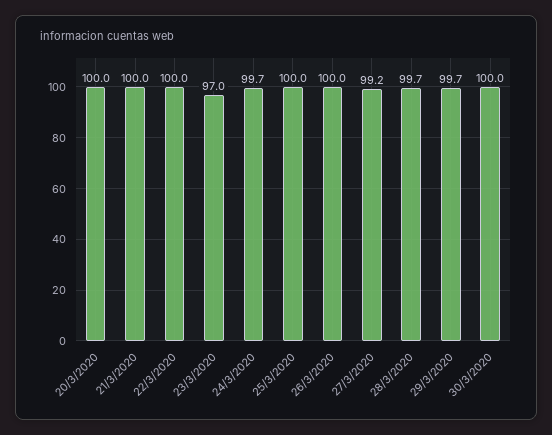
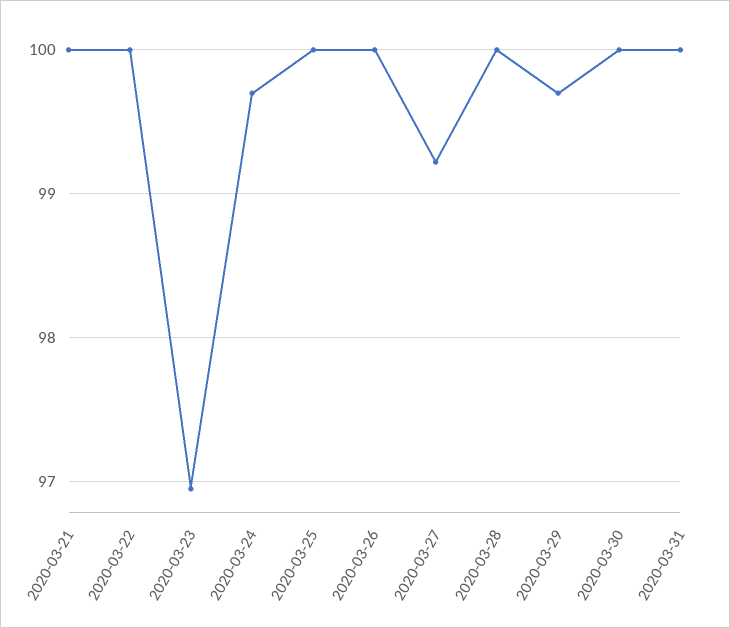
20/3/2020: 100 -> none
28/3/2020: 99.7 -> 100
2020-03-31: none -> 100

